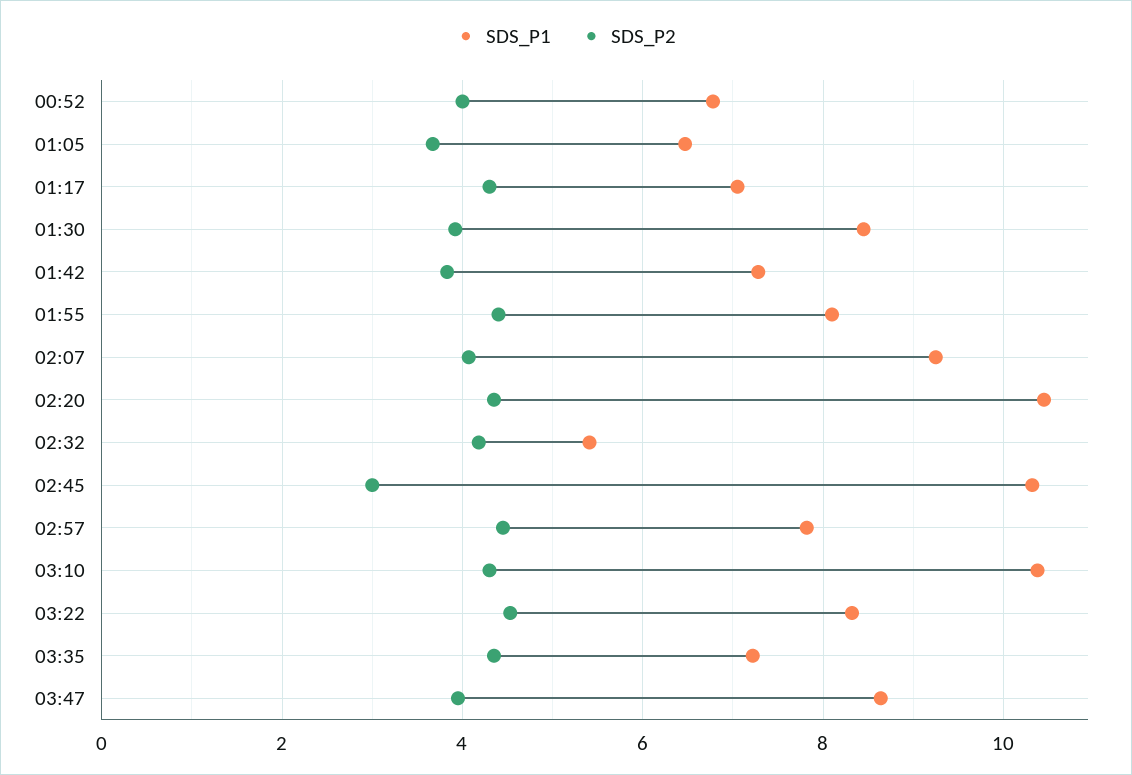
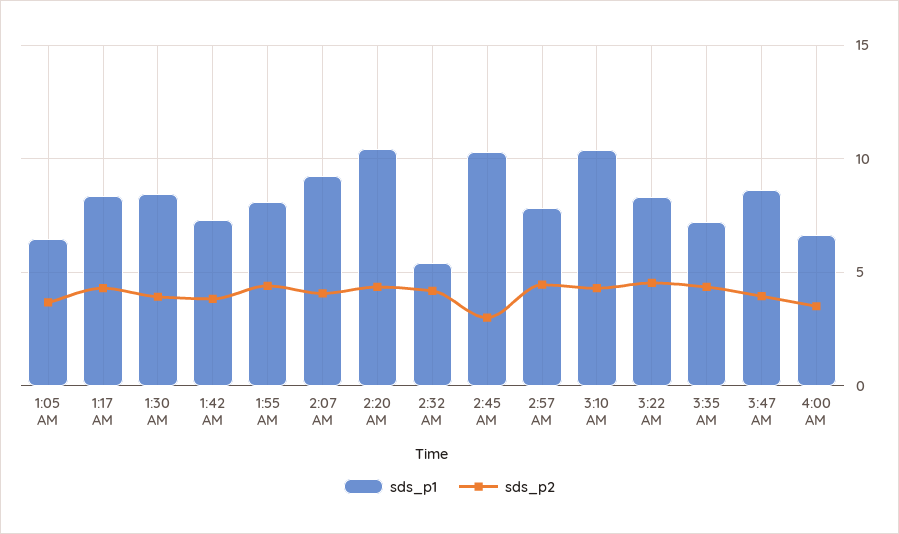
SDS_P1, 00:52: 6.8 -> none
SDS_P2, 00:52: 4 -> none
SDS_P1, 01:17: 7 -> 8.5
SDS_P1, 4:00 AM: none -> 6.5
SDS_P2, 4:00 AM: none -> 3.5

